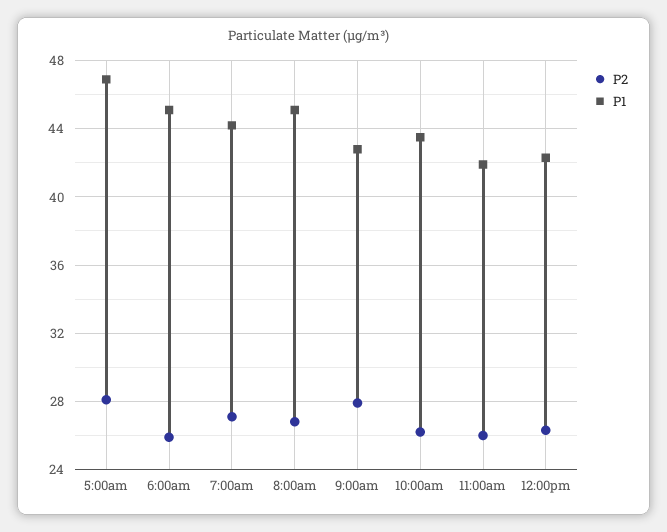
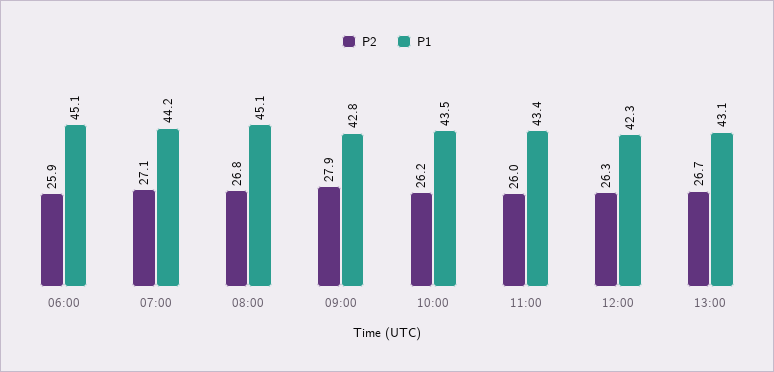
P2, 5:00am: 28 -> none
P1, 5:00am: 47 -> none
P1, 11:00am: 42 -> 43.4
P2, 13:00: none -> 26.7
P1, 13:00: none -> 43.1

